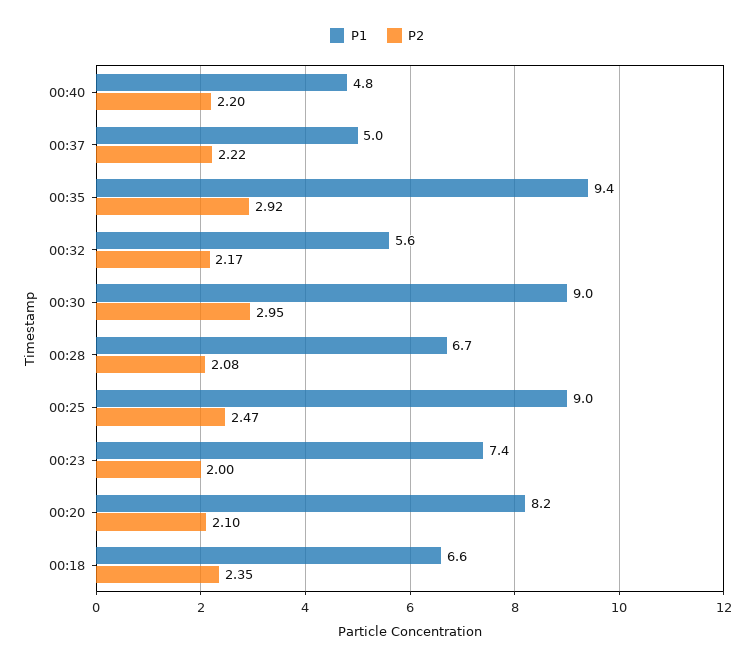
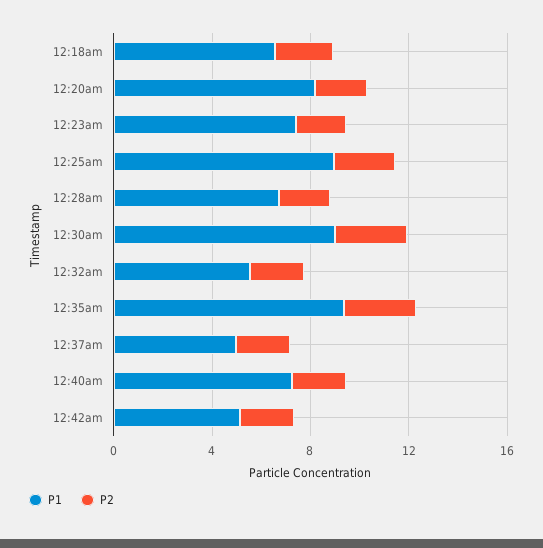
P1, 00:40: 4.8 -> 7
P1, 12:42am: none -> 5
P2, 12:42am: none -> 2

